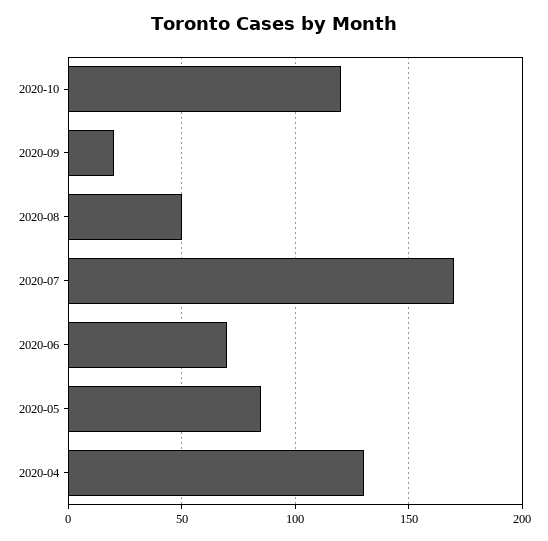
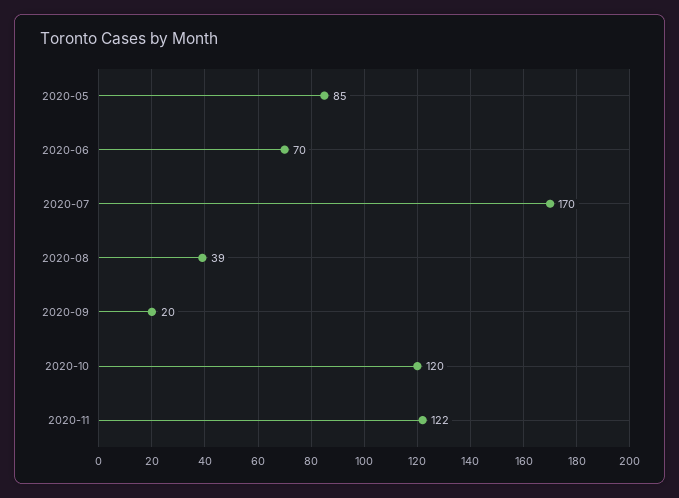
2020-08: 50 -> 39
2020-04: 130 -> none
2020-11: none -> 122

